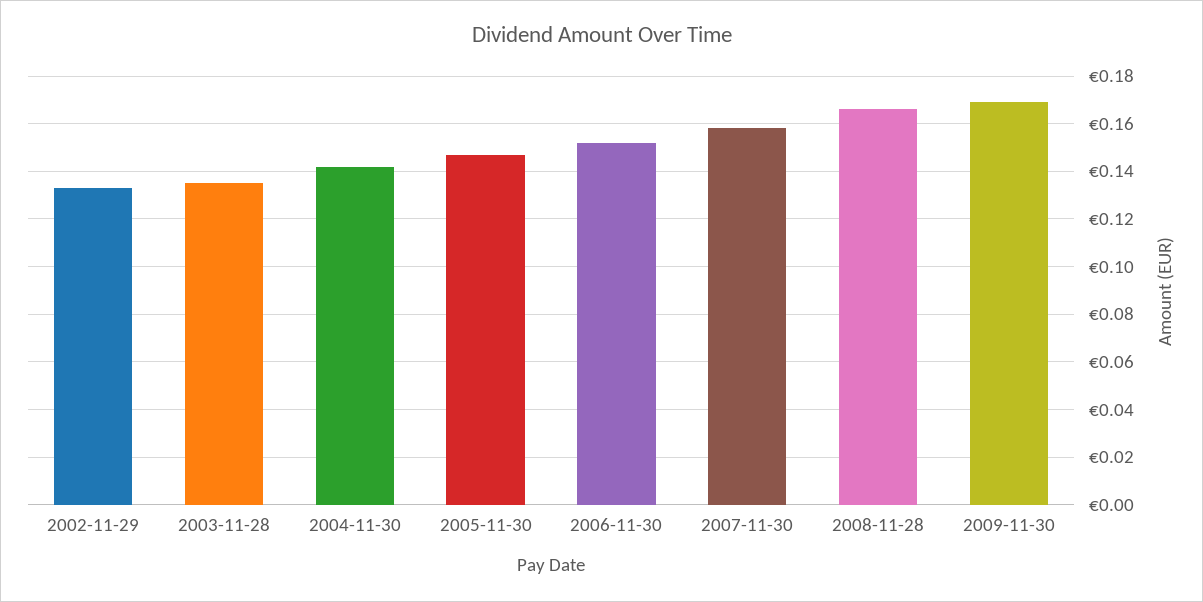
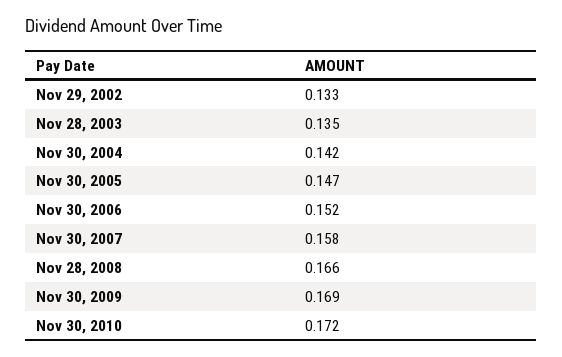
Nov 30, 2010: none -> 0.172

